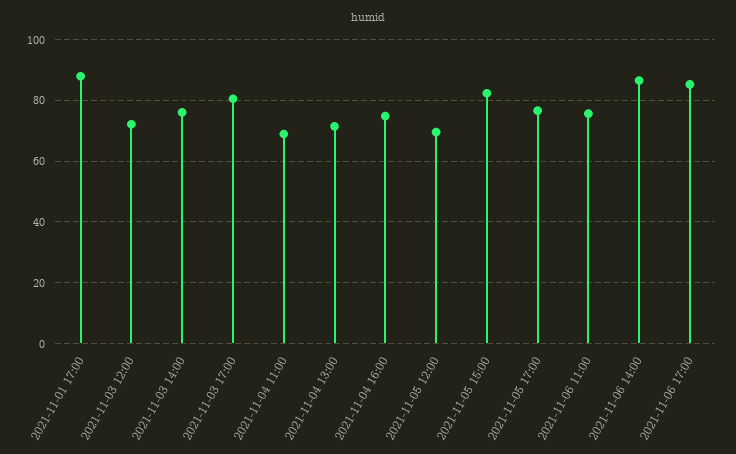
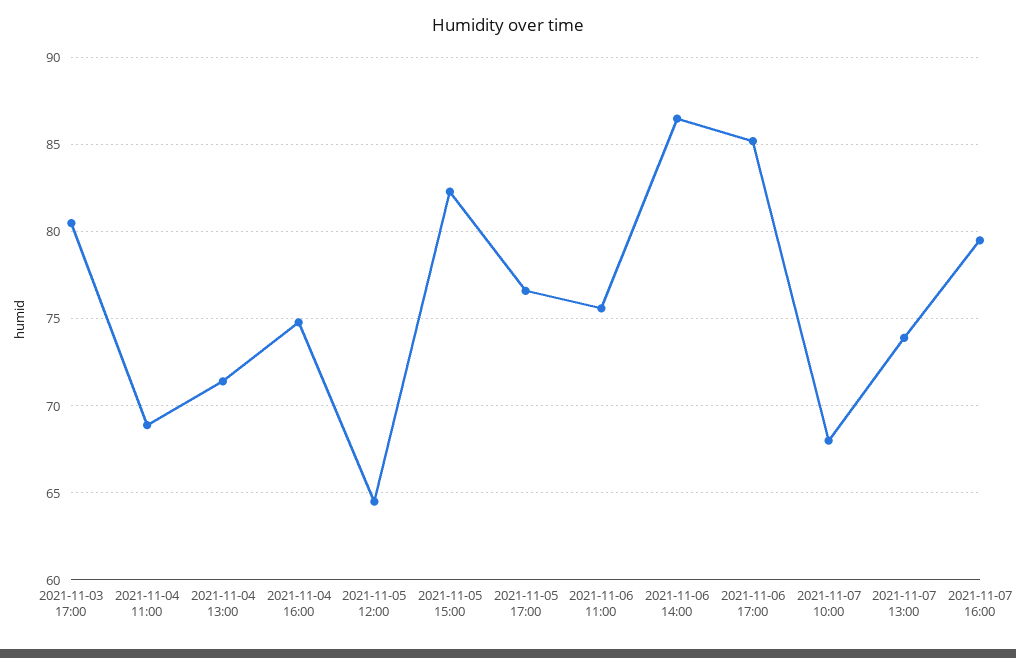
2021-11-01 17:00: 88 -> none
2021-11-03 12:00: 72 -> none
2021-11-03 14:00: 76 -> none
2021-11-05 12:00: 70 -> 64.5
2021-11-07 10:00: none -> 68
2021-11-07 13:00: none -> 74
2021-11-07 16:00: none -> 79.5

